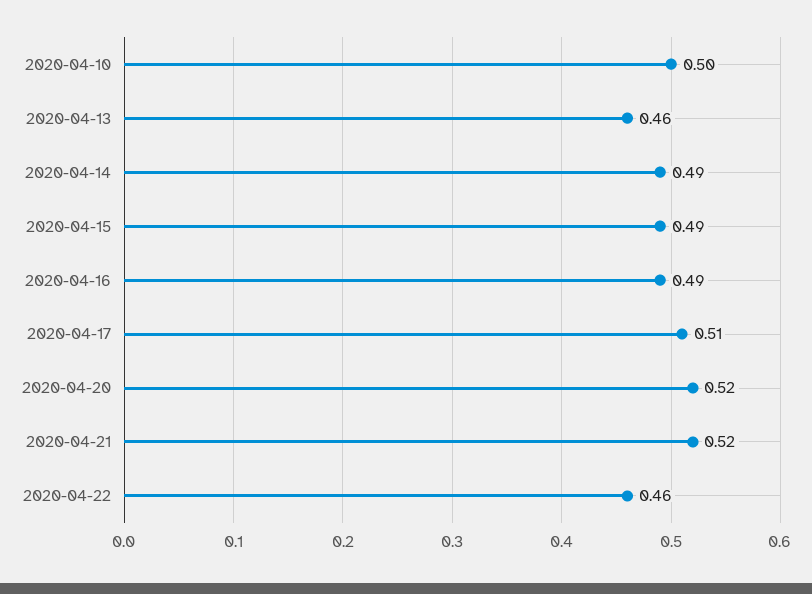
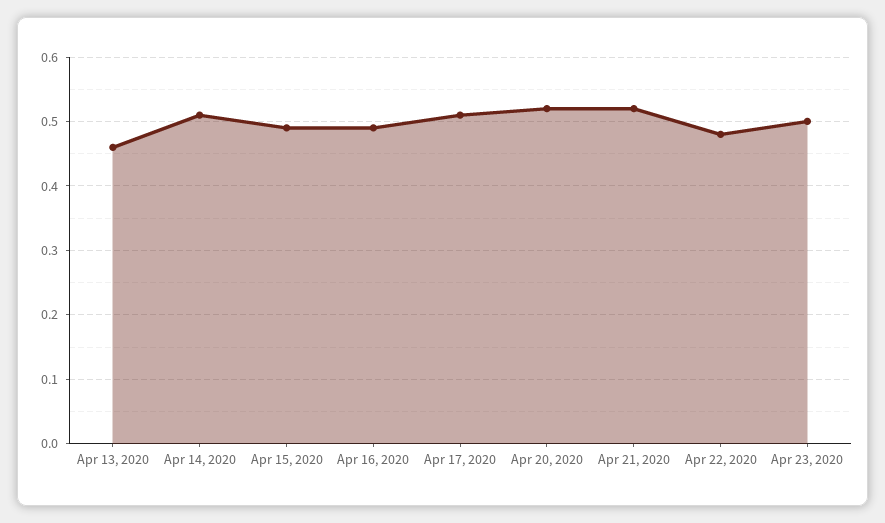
2020-04-10: 0.5 -> none
2020-04-14: 0.49 -> 0.51
2020-04-22: 0.46 -> 0.48
Apr 23, 2020: none -> 0.5

